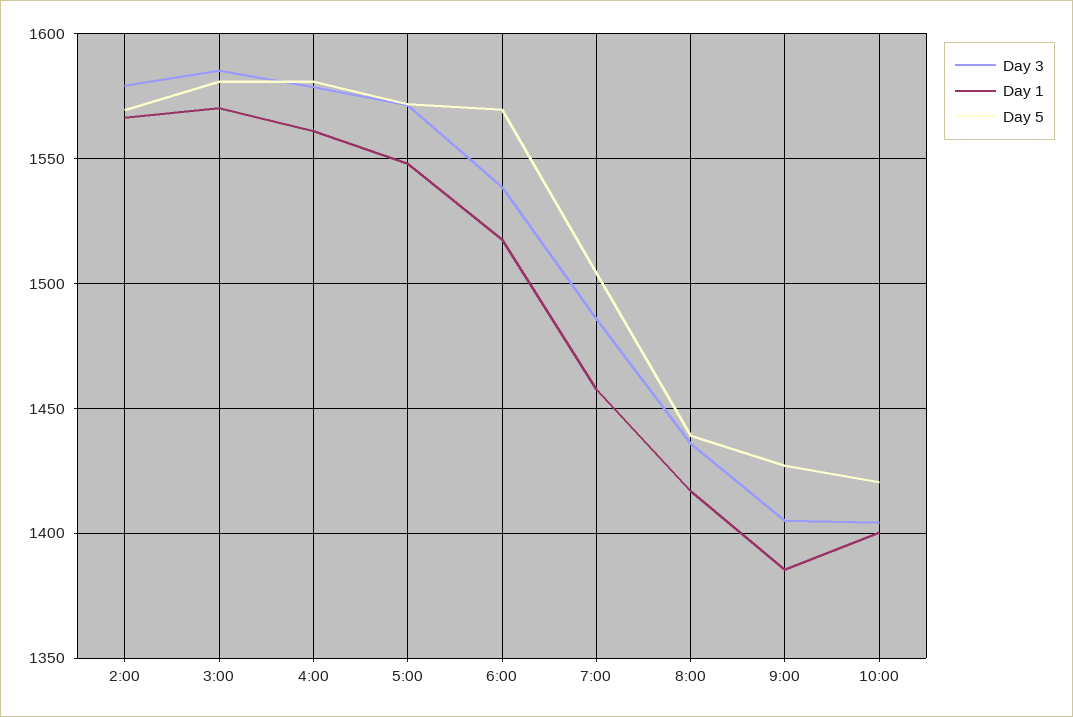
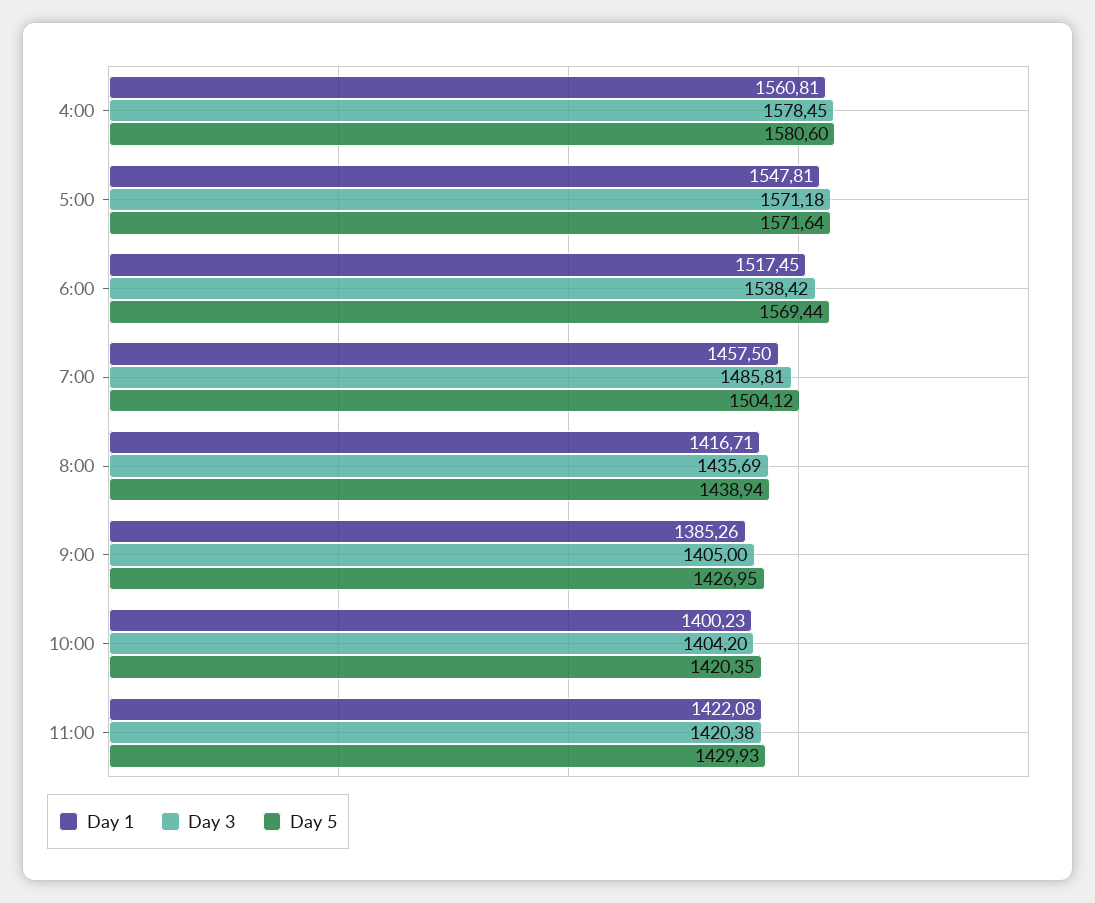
Day 3, 2:00: 1580 -> none
Day 1, 2:00: 1565 -> none
Day 5, 2:00: 1570 -> none
Day 3, 3:00: 1585 -> none
Day 1, 3:00: 1570 -> none
Day 5, 3:00: 1580 -> none
Day 1, 11:00: none -> 1422.08
Day 3, 11:00: none -> 1420.38
Day 5, 11:00: none -> 1429.93

